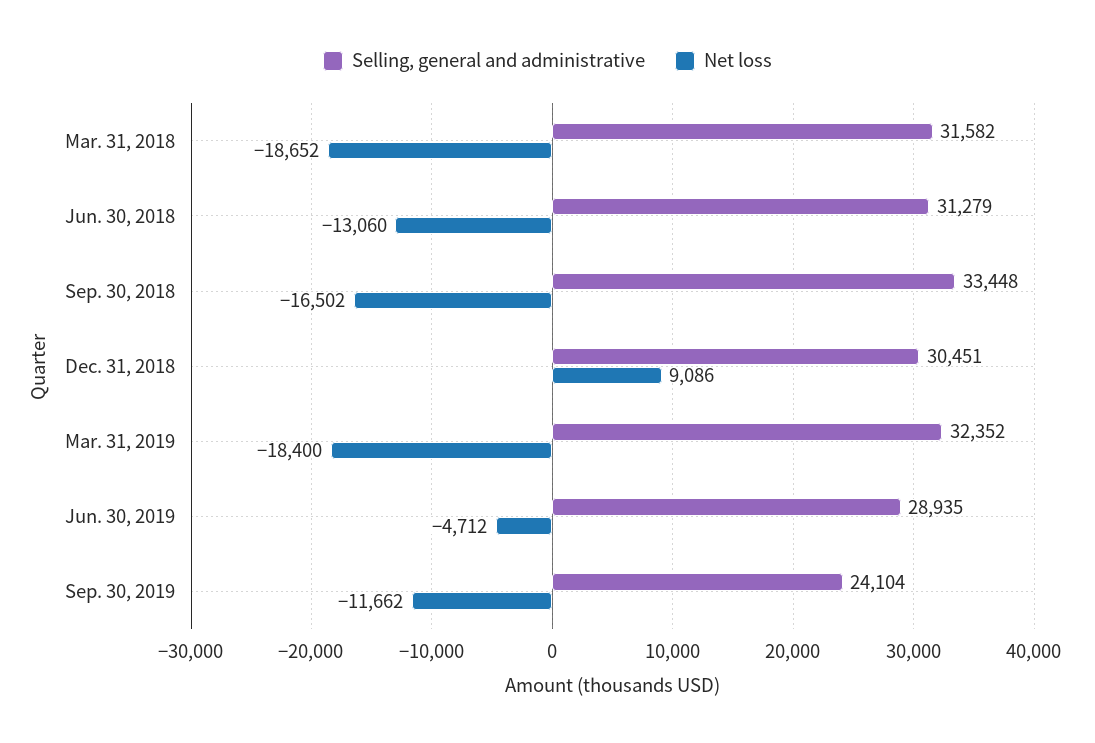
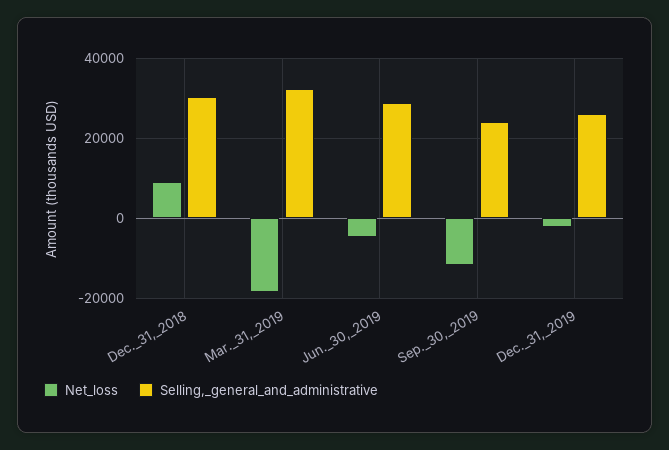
Selling, general and administrative, Mar. 31, 2018: 31582 -> none
Net loss, Mar. 31, 2018: -18652 -> none
Selling, general and administrative, Jun. 30, 2018: 31279 -> none
Net loss, Jun. 30, 2018: -13060 -> none
Selling, general and administrative, Sep. 30, 2018: 33448 -> none
Net loss, Sep. 30, 2018: -16502 -> none
Net loss, Dec._31,_2019: none -> -2000
Selling, general and administrative, Dec._31,_2019: none -> 26000

